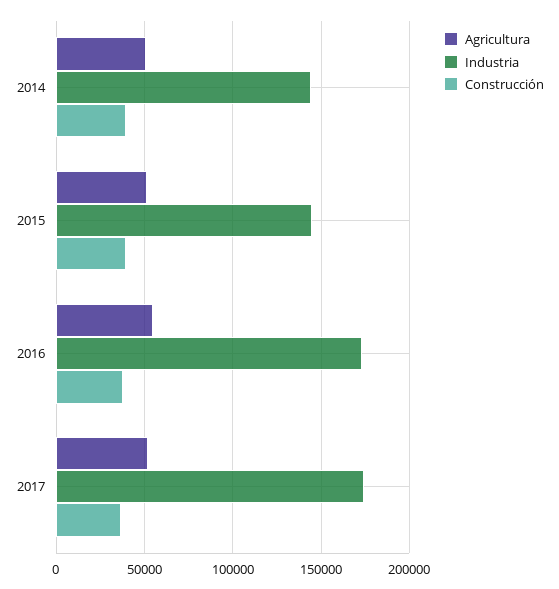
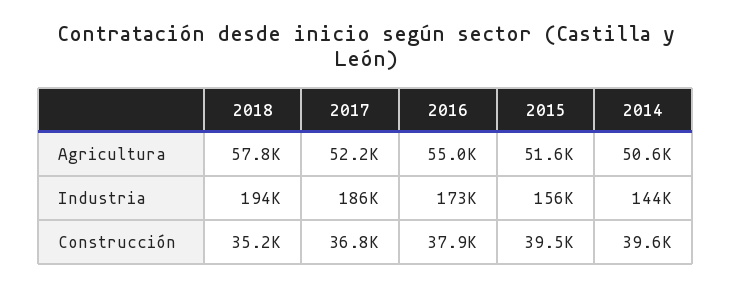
Industria, 2015: 145000 -> 156000
Industria, 2017: 175000 -> 186000
Agricultura, 2018: none -> 57800
Industria, 2018: none -> 194000
Construcción, 2018: none -> 35200

